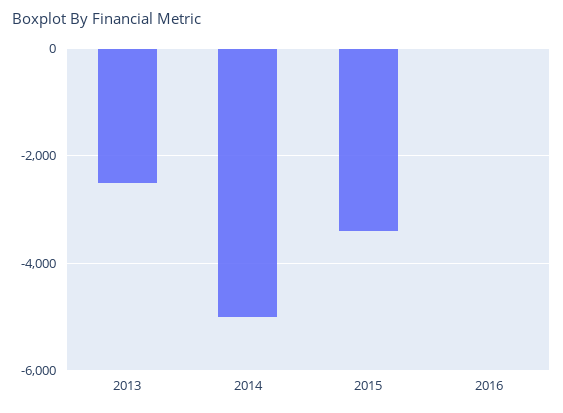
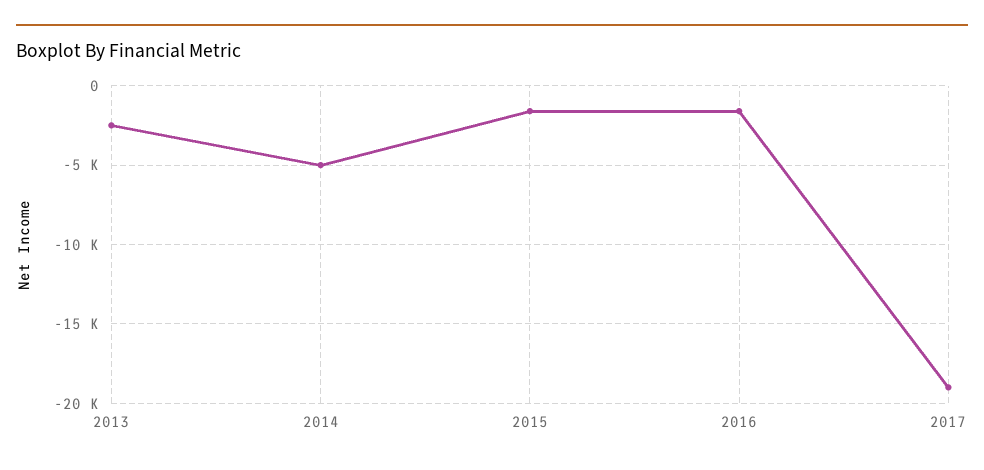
2015: -3400 -> -1500
2016: 0 -> -1500
2017: none -> -19000

